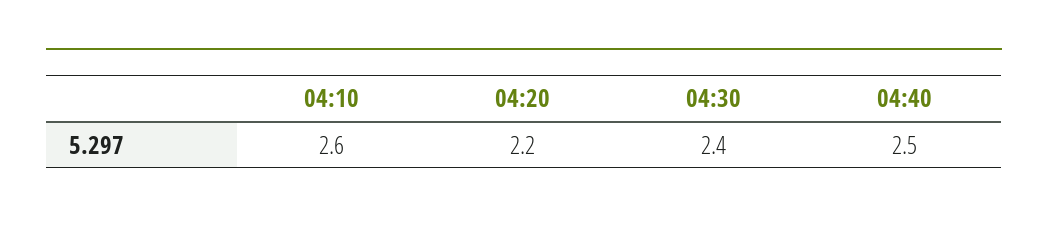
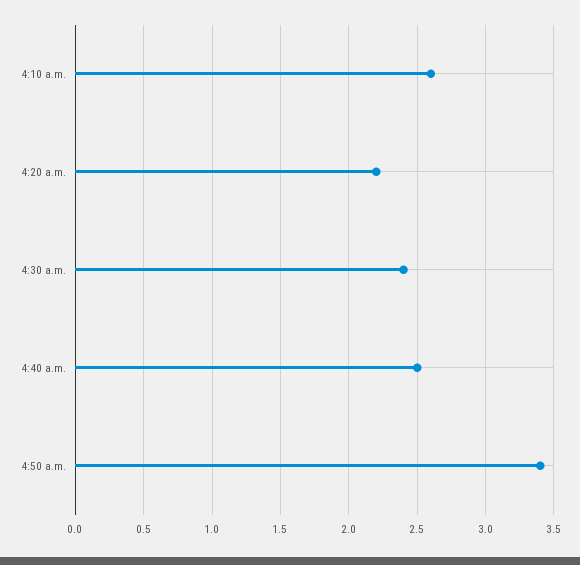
4:50 a.m.: none -> 3.4

